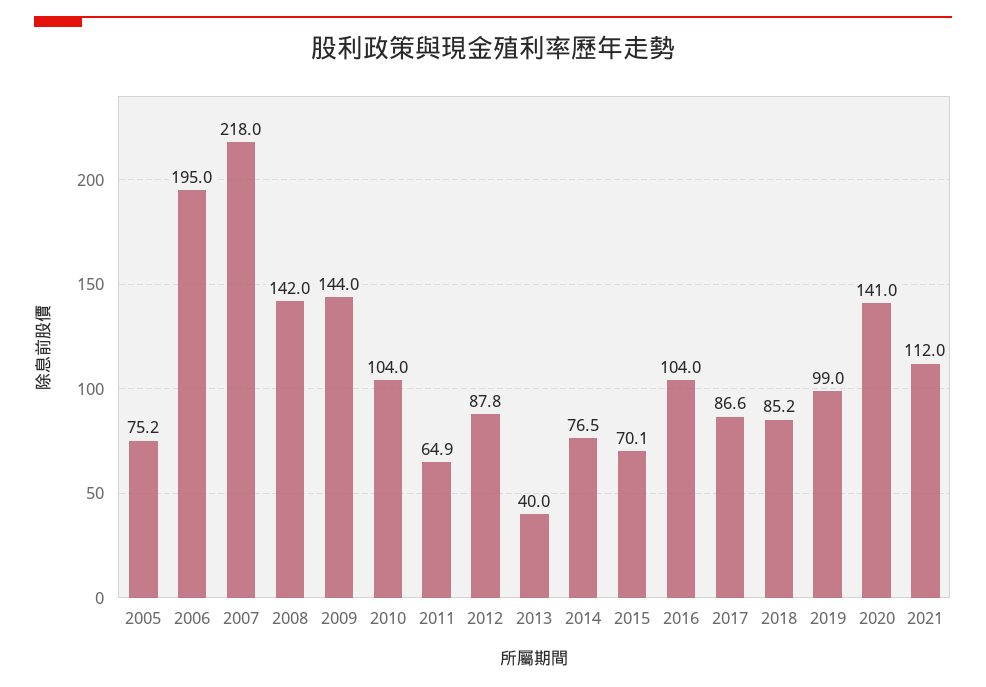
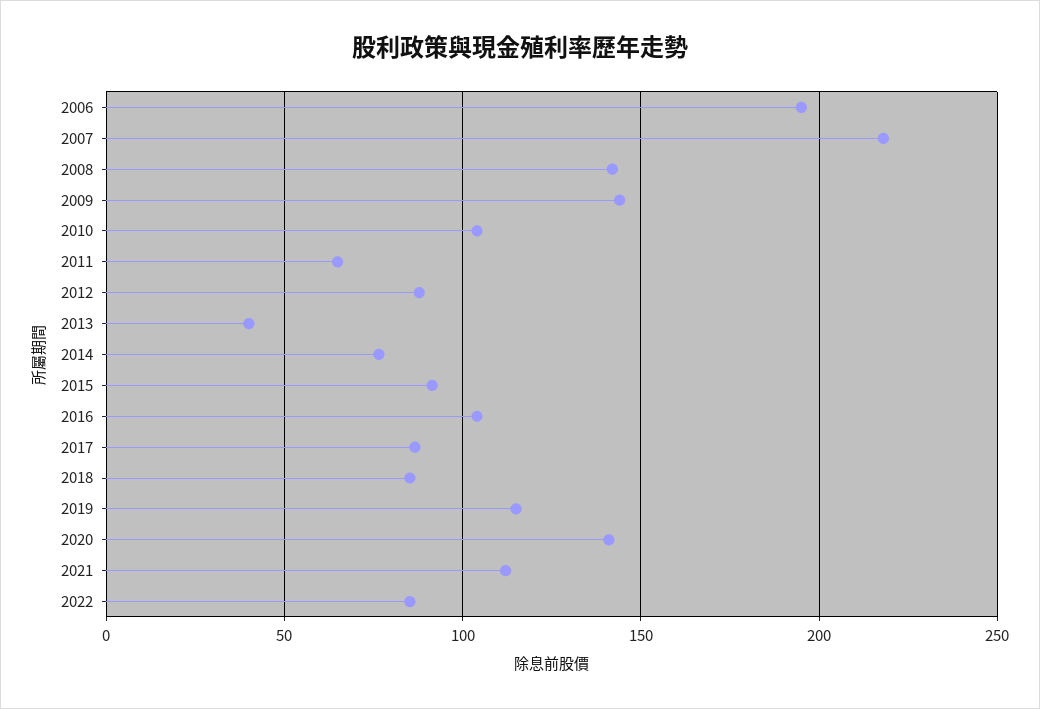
2005: 75.2 -> none
2015: 70.1 -> 90
2019: 99 -> 115
2022: none -> 85

